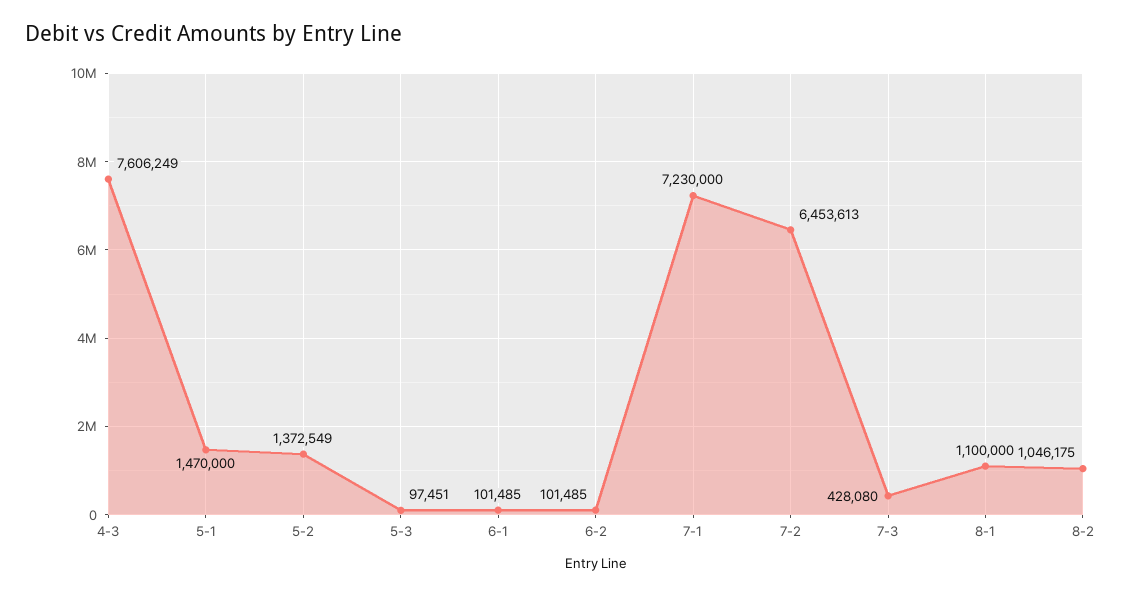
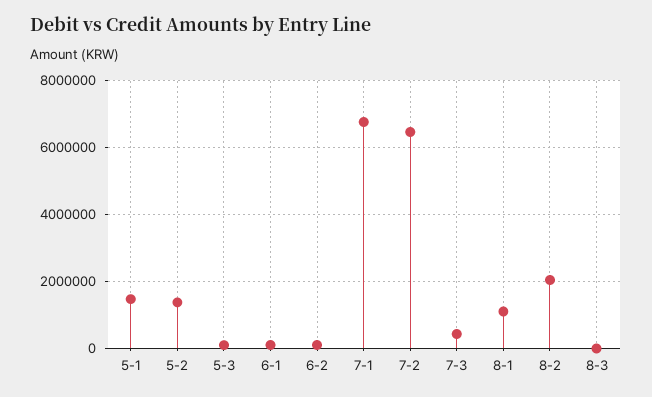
4-3: 7606249 -> none
7-1: 7230000 -> 6800000
8-2: 1046175 -> 2000000
8-3: none -> 0

